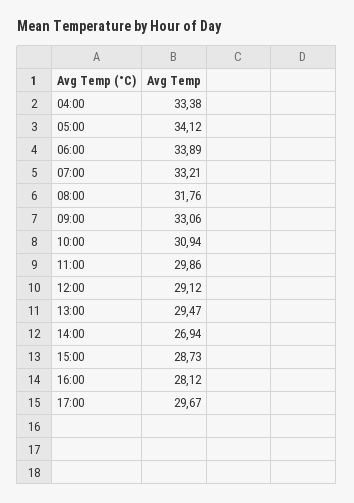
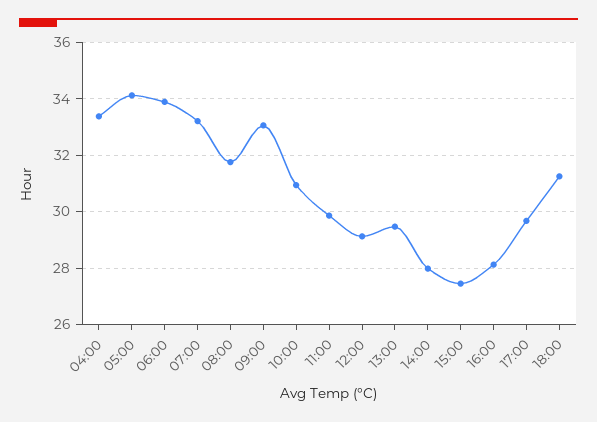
14:00: 26.94 -> 28
15:00: 28.73 -> 27.5
18:00: none -> 31.25

